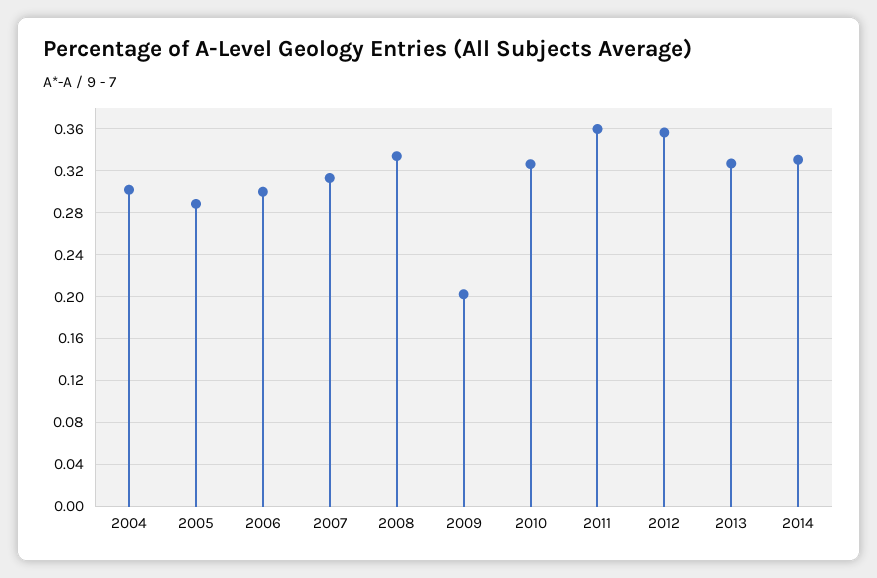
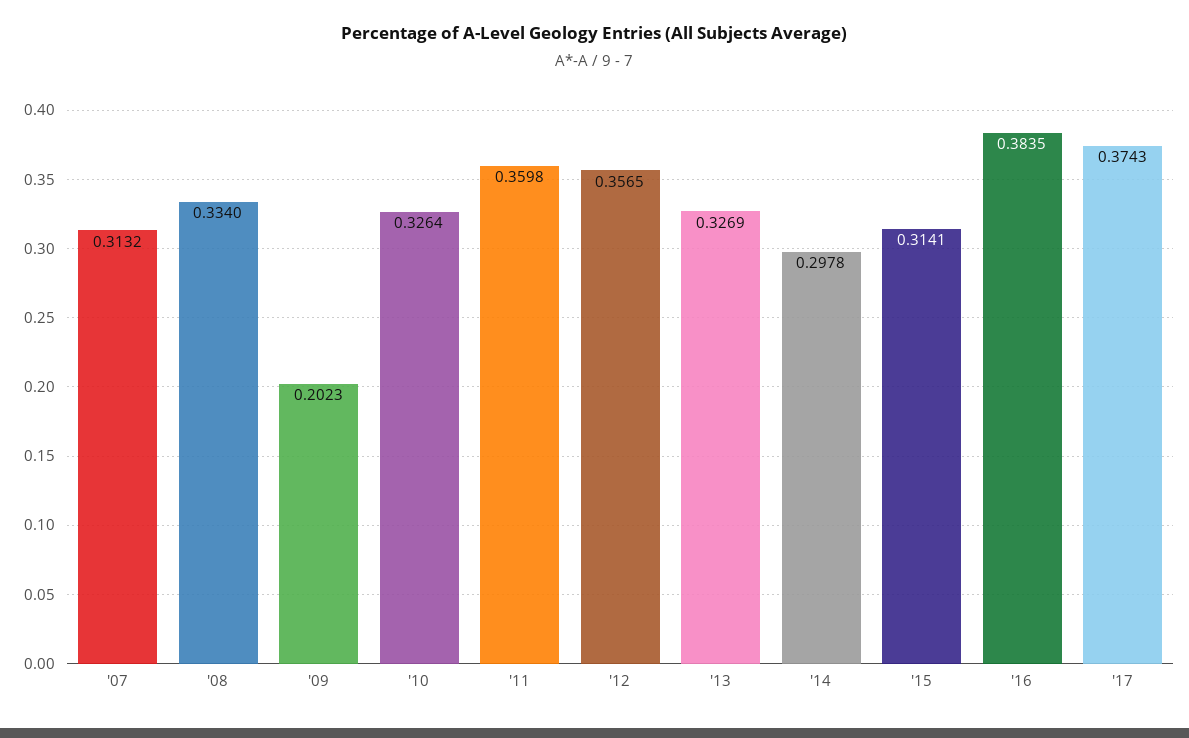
2004: 0.3 -> none
2005: 0.29 -> none
2006: 0.3 -> none
2014: 0.33 -> 0.2978
'15: none -> 0.3141
'16: none -> 0.3835
'17: none -> 0.3743

